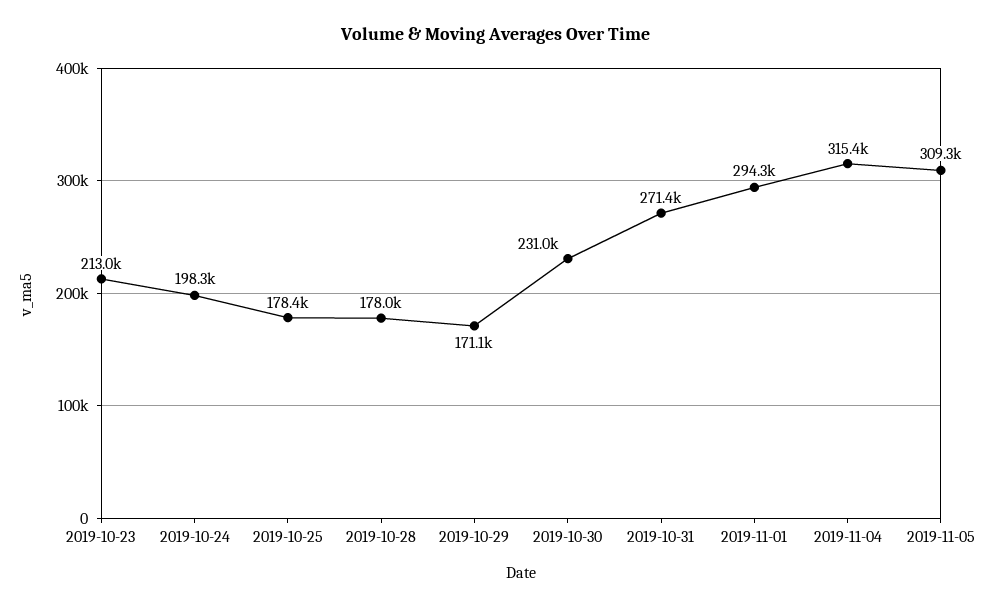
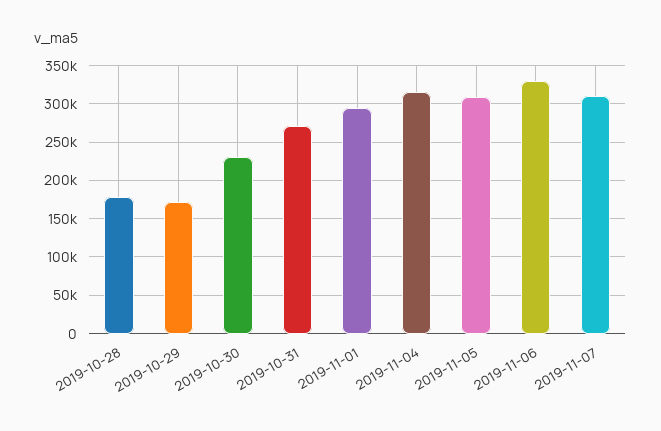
2019-10-23: 213000 -> none
2019-10-24: 198300 -> none
2019-10-25: 178400 -> none
2019-11-06: none -> 330000
2019-11-07: none -> 310000

